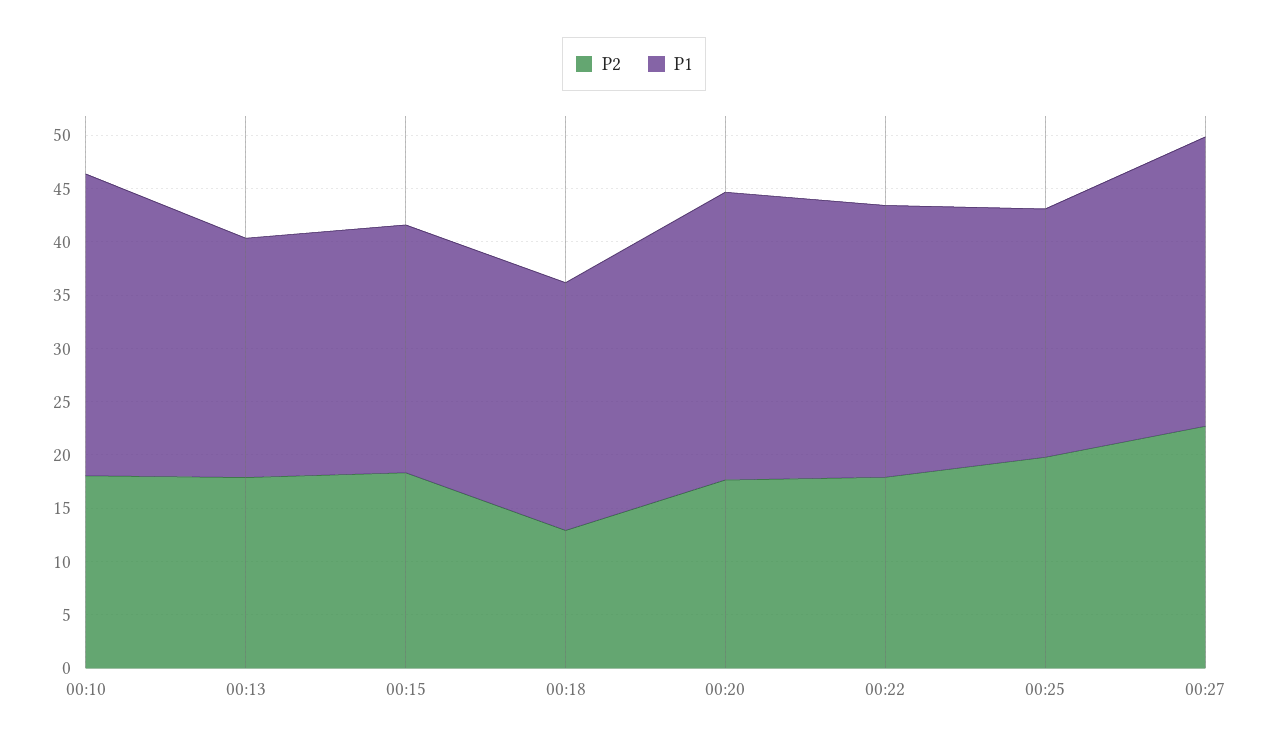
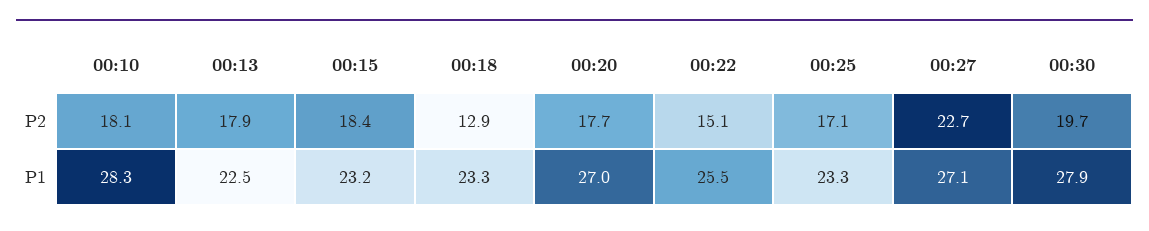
P2, 00:22: 18 -> 15.1
P2, 00:25: 20 -> 17.1
P2, 00:30: none -> 19.7
P1, 00:30: none -> 27.9

